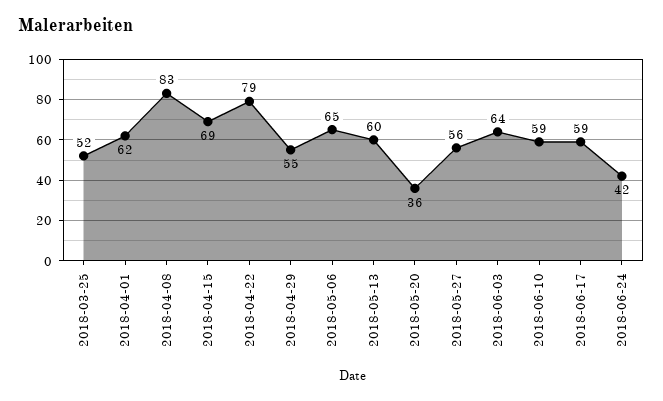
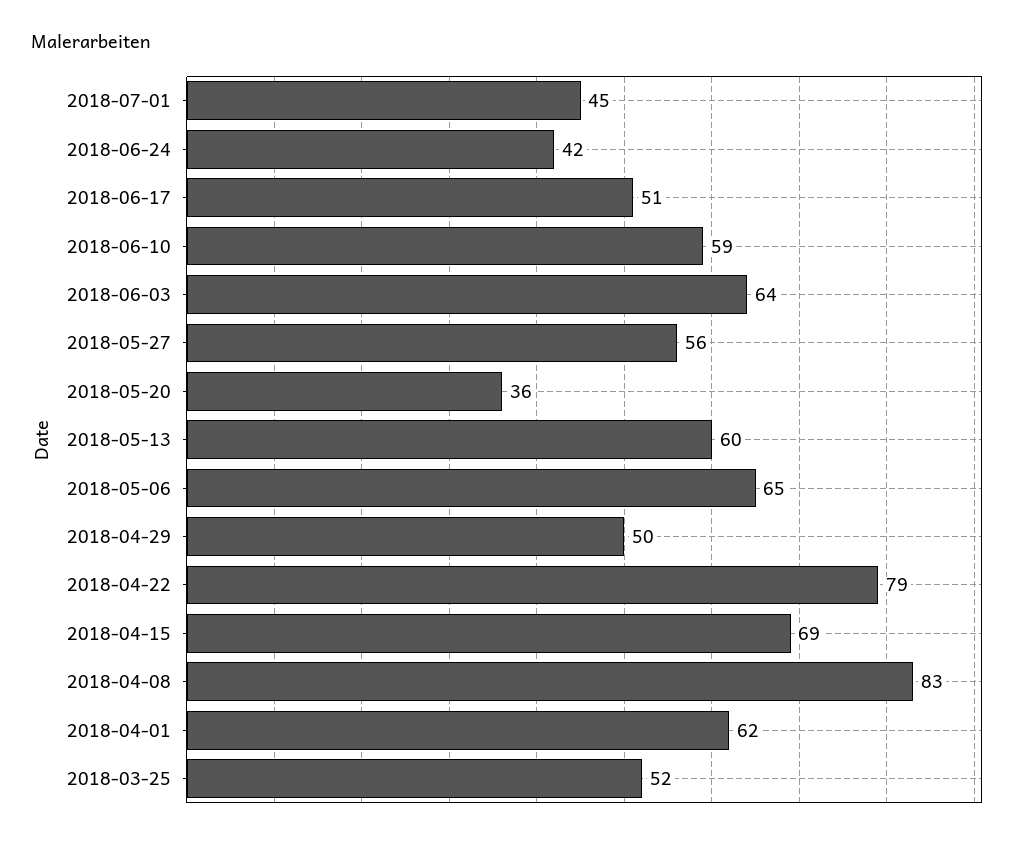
2018-04-29: 55 -> 50
2018-06-17: 59 -> 51
2018-07-01: none -> 45

